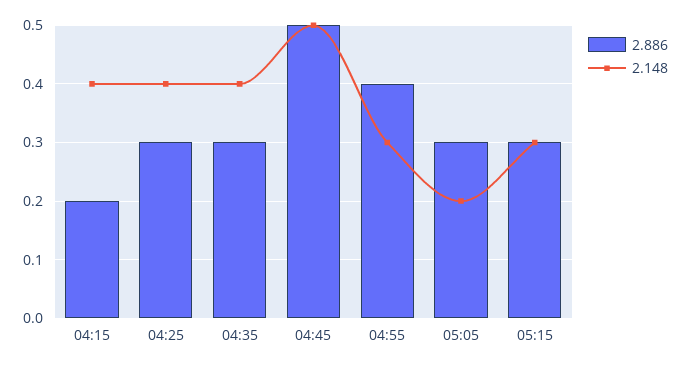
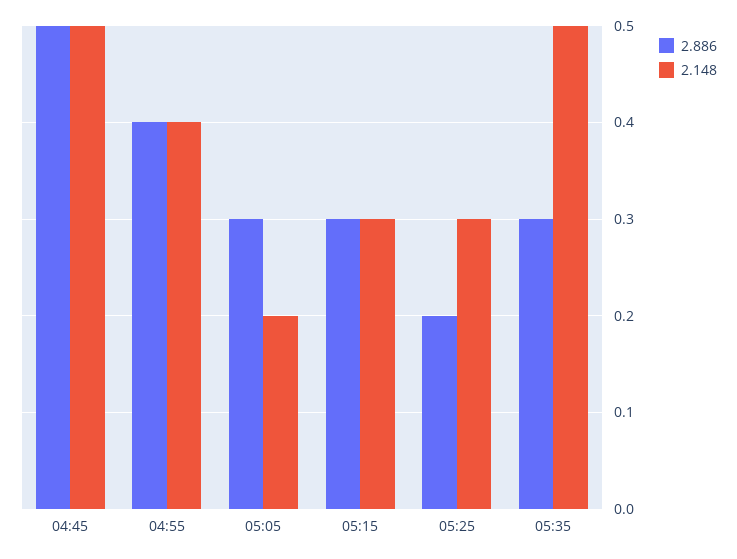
2.886, 04:15: 0.2 -> none
2.148, 04:15: 0.4 -> none
2.886, 04:25: 0.3 -> none
2.148, 04:25: 0.4 -> none
2.886, 04:35: 0.3 -> none
2.148, 04:35: 0.4 -> none
2.148, 04:55: 0.3 -> 0.4
2.886, 05:25: none -> 0.2
2.148, 05:25: none -> 0.3
2.886, 05:35: none -> 0.3
2.148, 05:35: none -> 0.5

